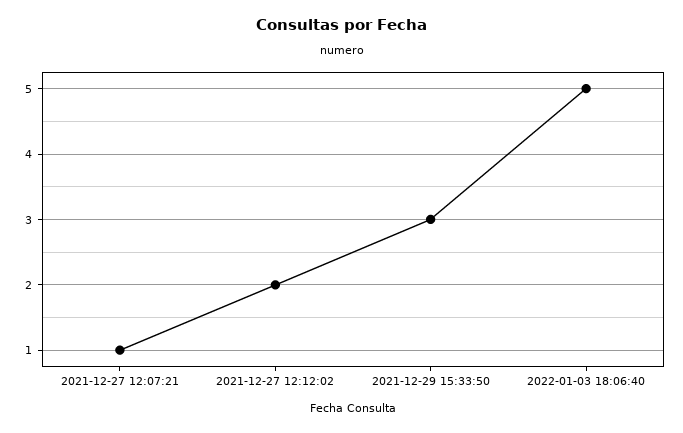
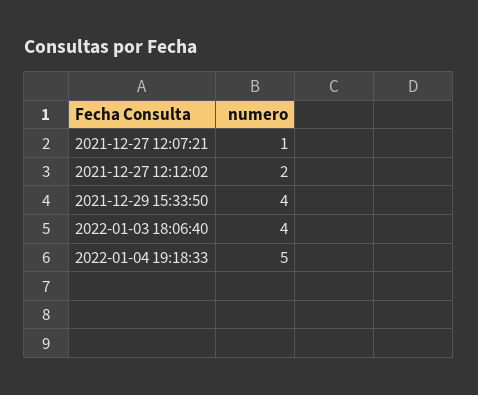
2021-12-29 15:33:50: 3 -> 4
2022-01-03 18:06:40: 5 -> 4
2022-01-04 19:18:33: none -> 5

